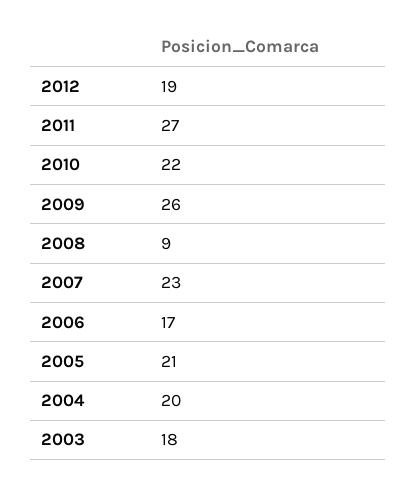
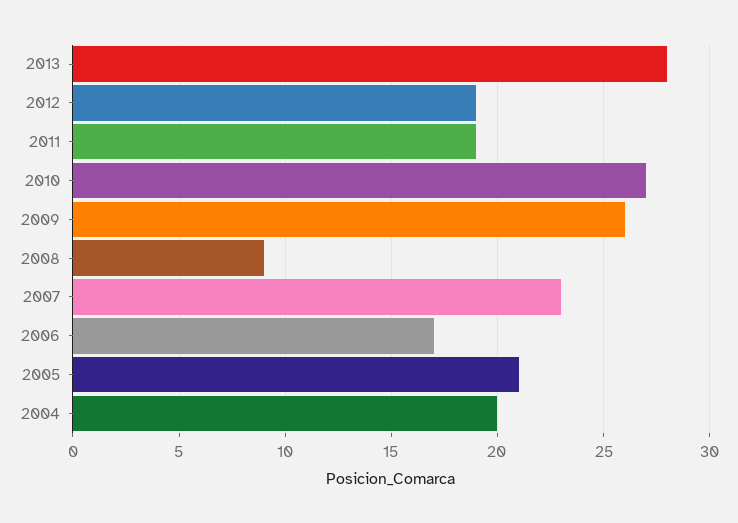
2011: 27 -> 19
2010: 22 -> 27
2003: 18 -> none
2013: none -> 28

